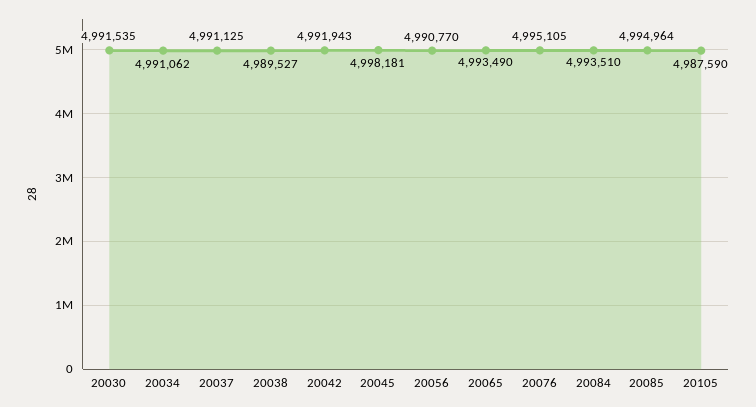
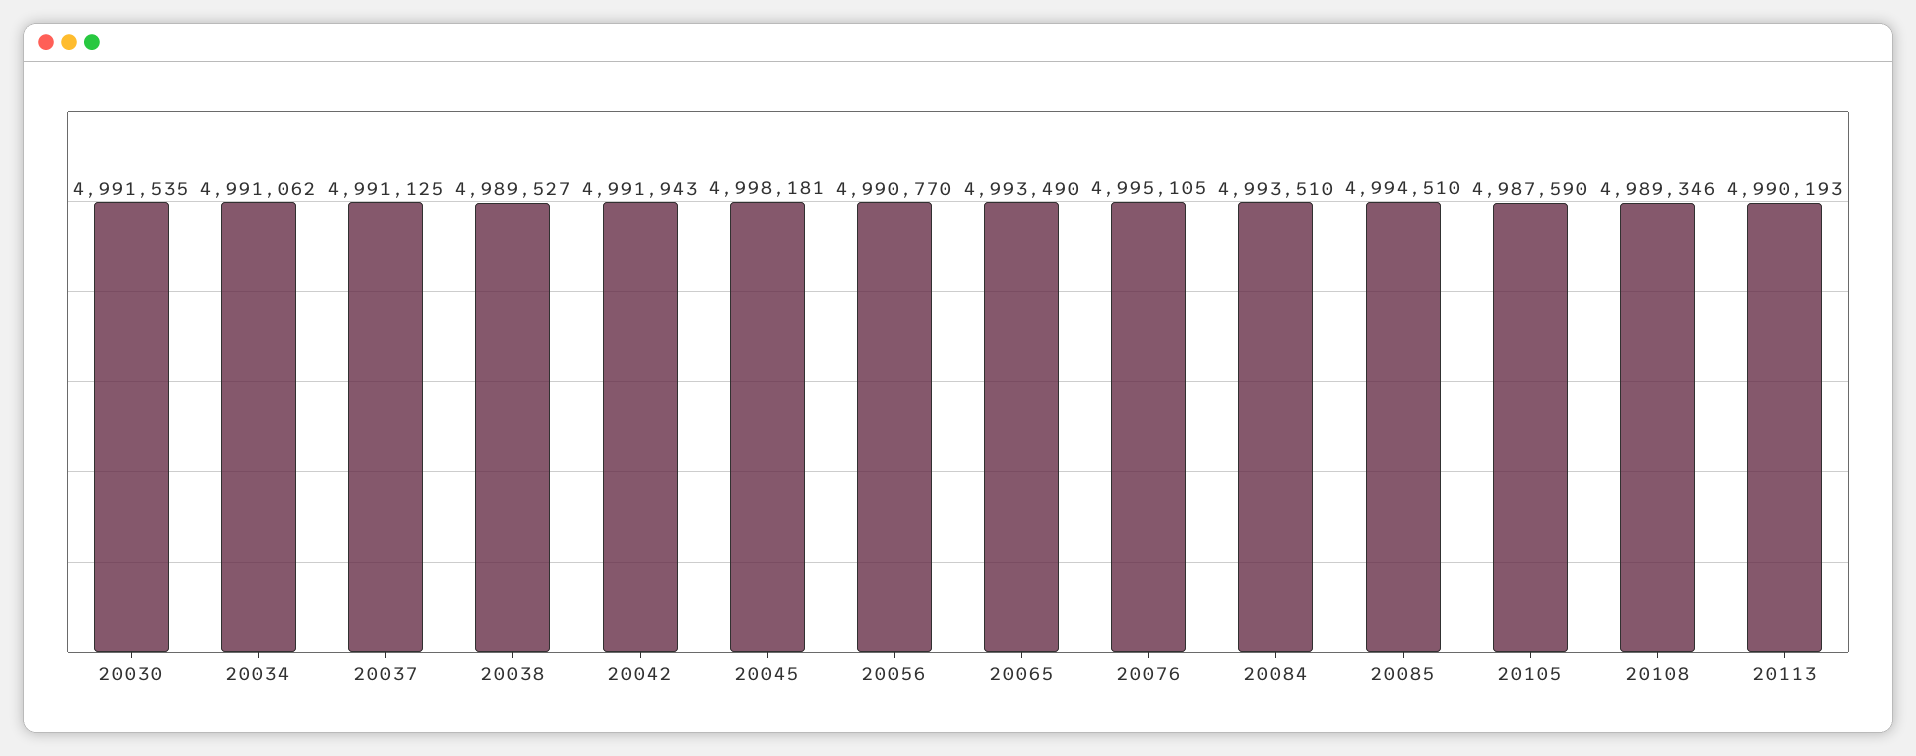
20085: 4994964 -> 4994510
20108: none -> 4989346
20113: none -> 4990193

